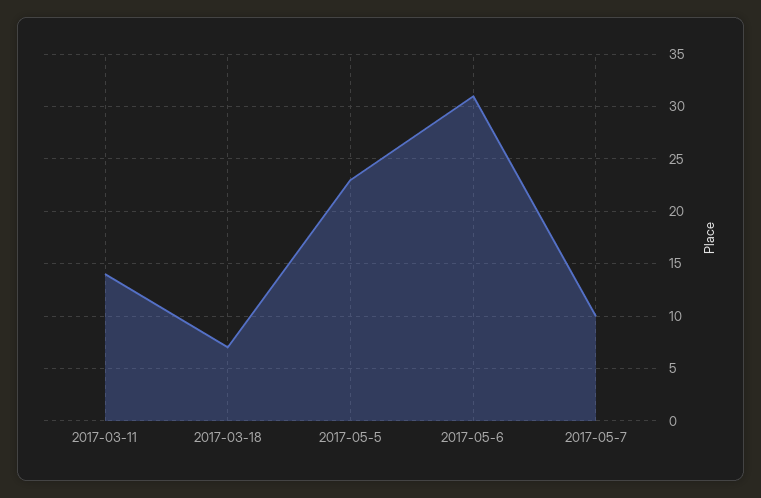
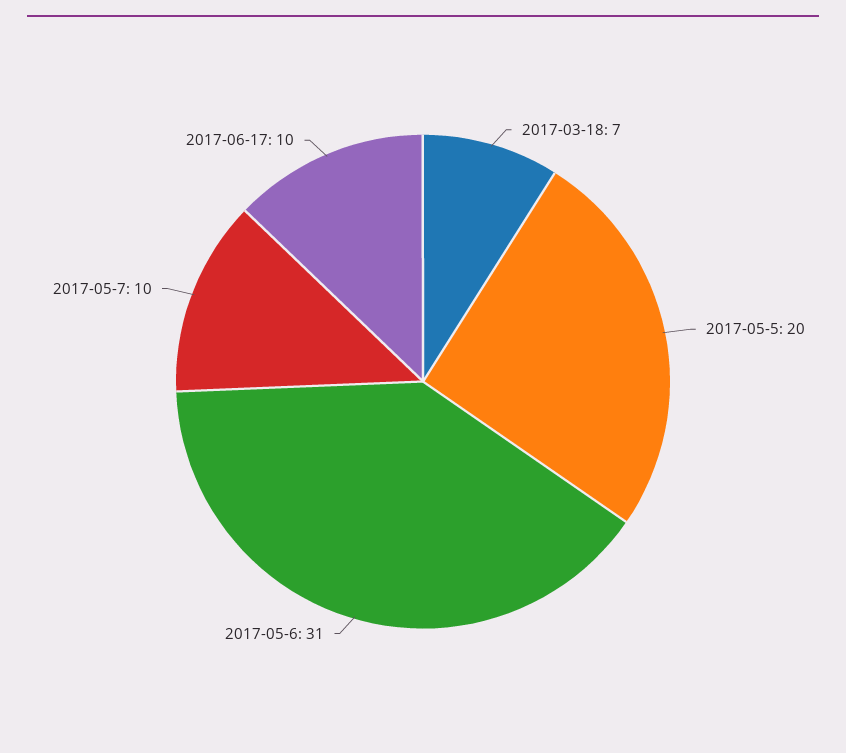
2017-03-11: 14 -> none
2017-05-5: 23 -> 20
2017-06-17: none -> 10

